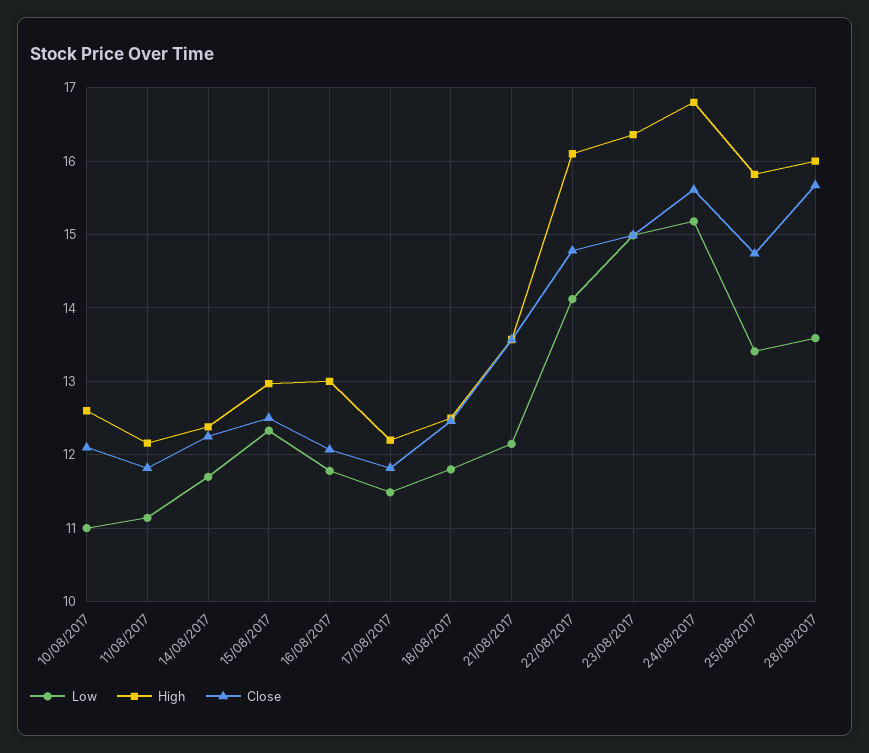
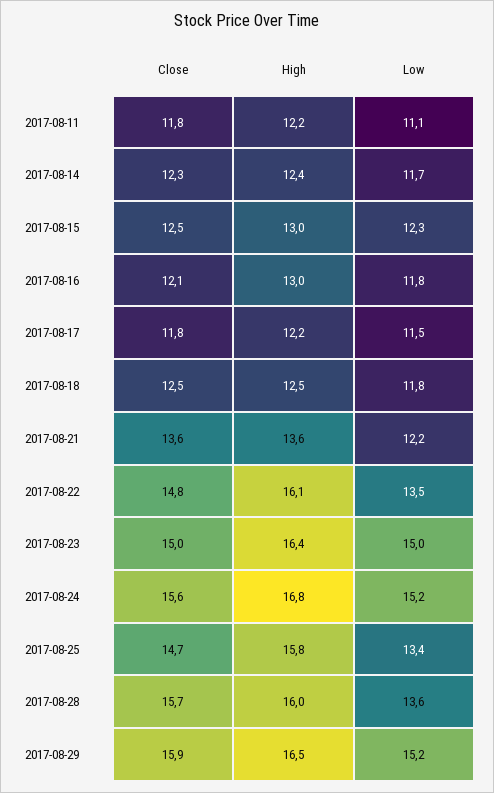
Low, 10/08/2017: 11 -> none
High, 10/08/2017: 12.6 -> none
Close, 10/08/2017: 12.1 -> none
Low, 22/08/2017: 14.1 -> 13.5
Close, 2017-08-29: none -> 15.9
High, 2017-08-29: none -> 16.5
Low, 2017-08-29: none -> 15.2

